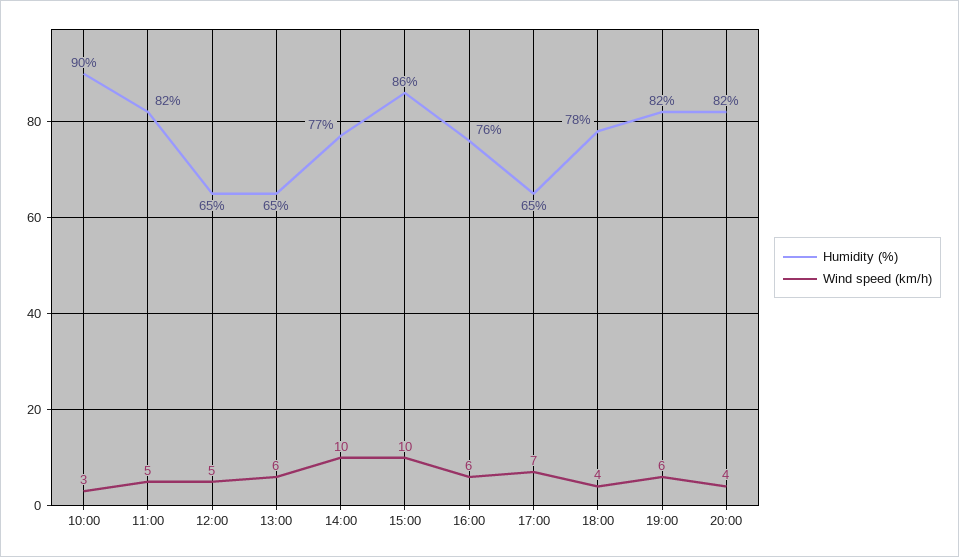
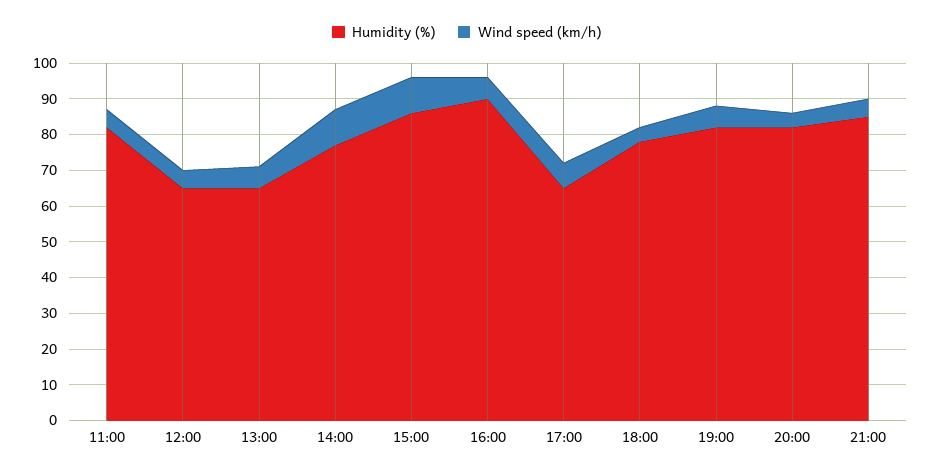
Humidity (%), 10:00: 90 -> none
Wind speed (km/h), 10:00: 3 -> none
Humidity (%), 16:00: 76 -> 90
Humidity (%), 21:00: none -> 85
Wind speed (km/h), 21:00: none -> 5

